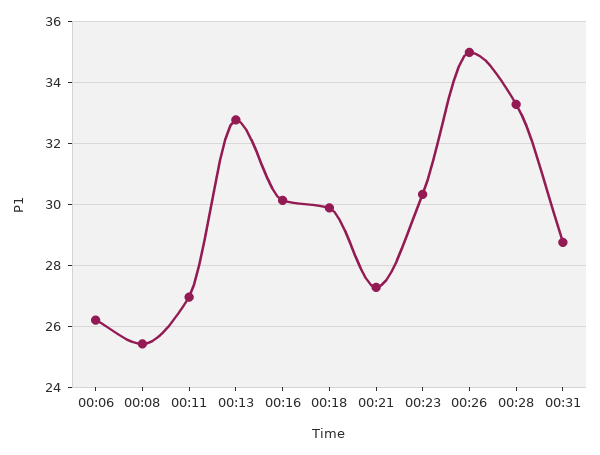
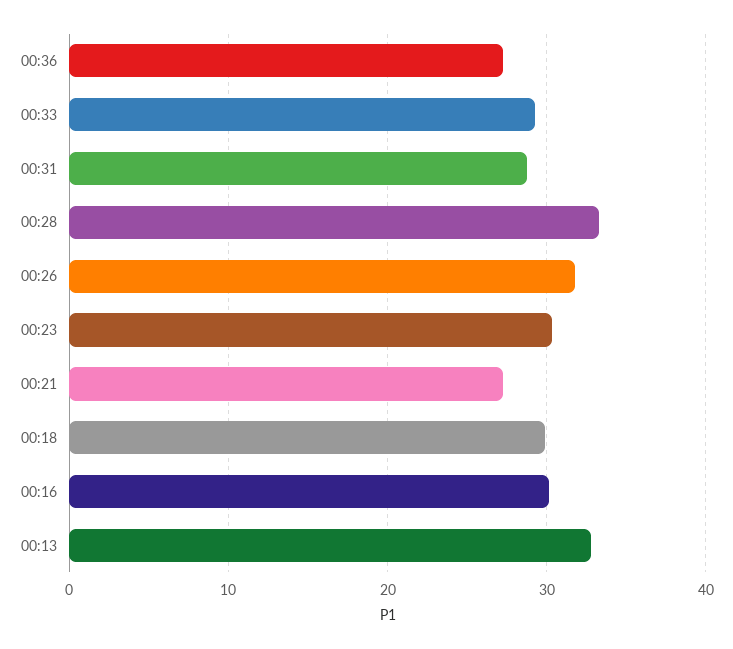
00:06: 26.2 -> none
00:08: 25.4 -> none
00:11: 27 -> none
00:26: 35 -> 32
00:36: none -> 27
00:33: none -> 29

